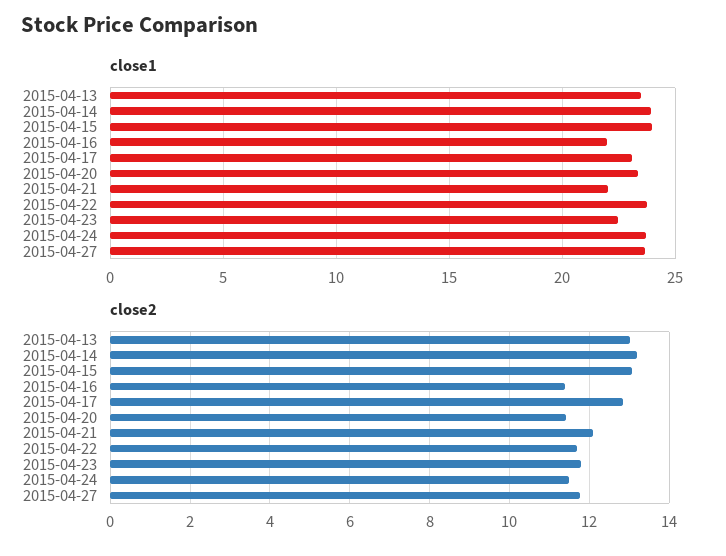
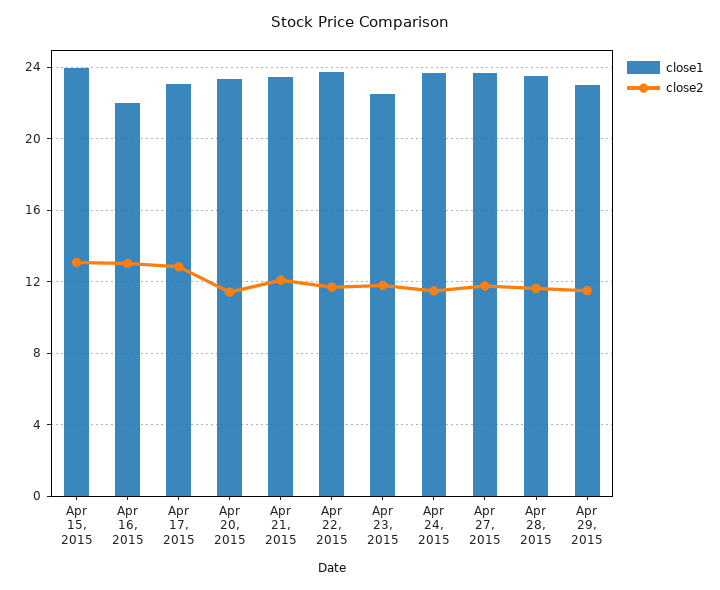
close1, 2015-04-13: 23.5 -> none
close1, 2015-04-14: 24 -> none
close1, 2015-04-21: 22 -> 23.5
close2, 2015-04-13: 13 -> none
close2, 2015-04-14: 13.2 -> none
close2, 2015-04-16: 11.4 -> 13
close1, Apr 28, 2015: none -> 23.5
close2, Apr 28, 2015: none -> 11.5
close1, Apr 29, 2015: none -> 23
close2, Apr 29, 2015: none -> 11.5

